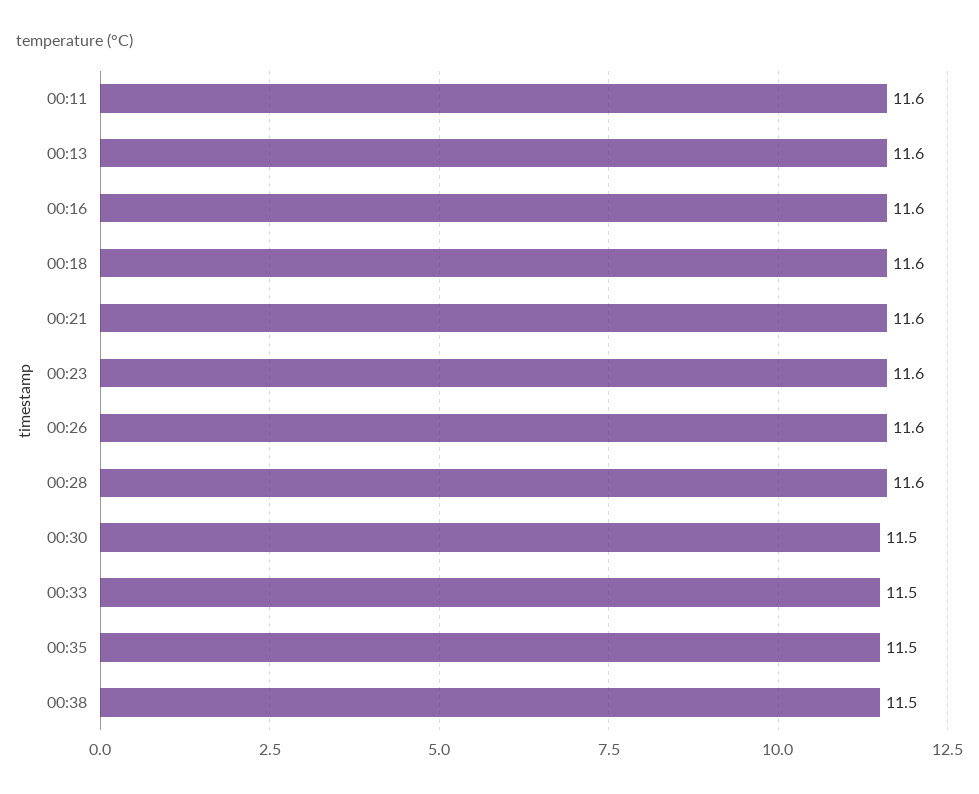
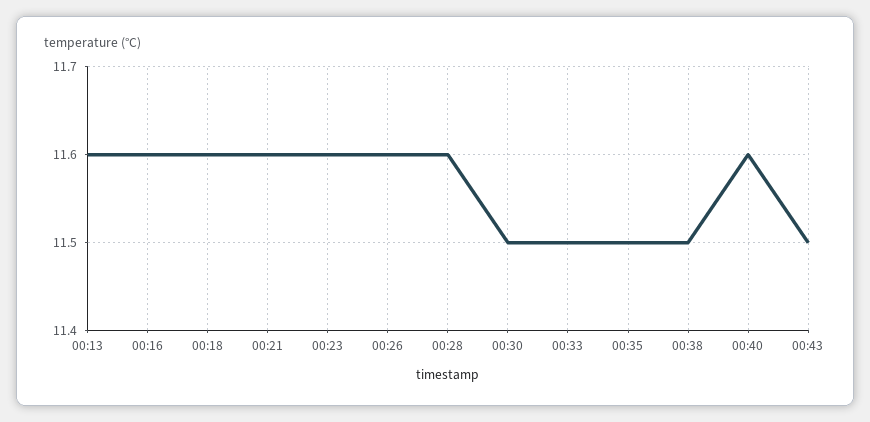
00:11: 11.6 -> none
00:40: none -> 11.6
00:43: none -> 11.5

